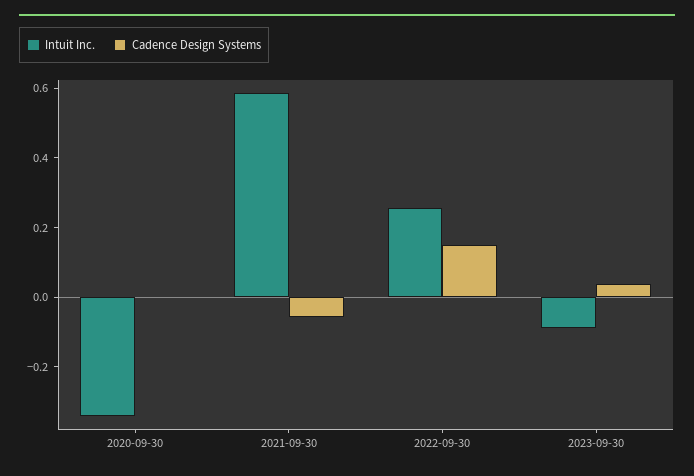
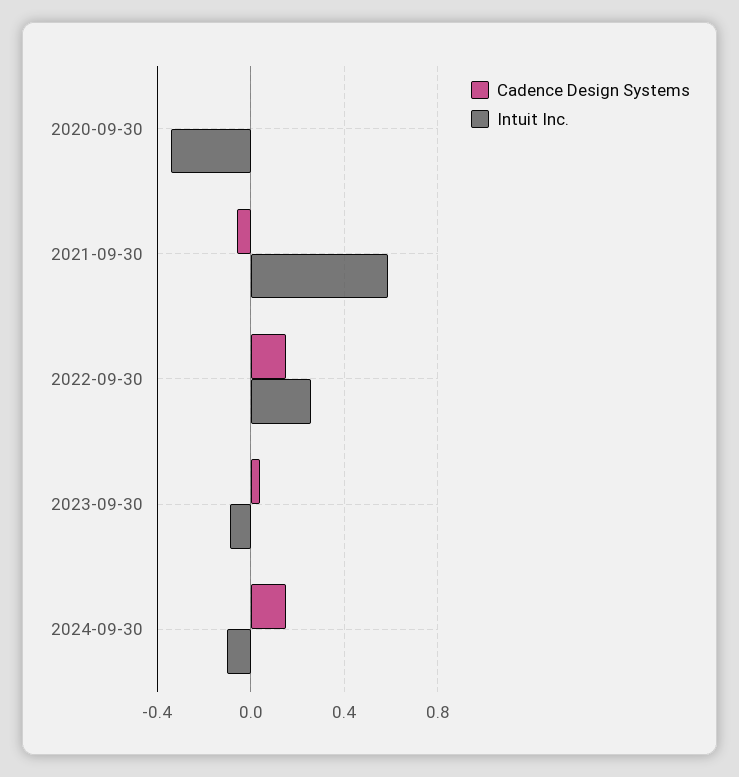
Cadence Design Systems, 2024-09-30: none -> 0.15
Intuit Inc., 2024-09-30: none -> -0.1

